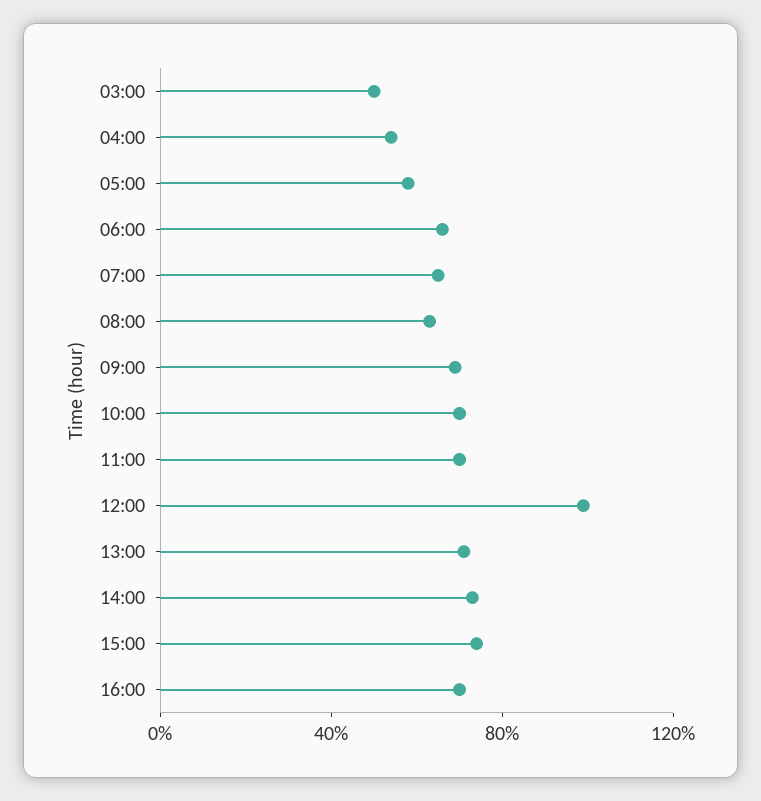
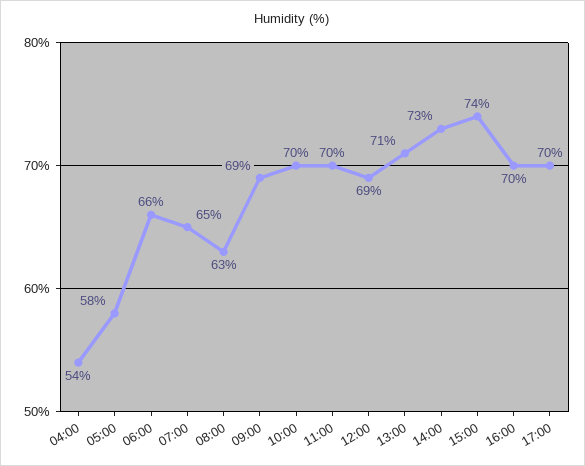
03:00: 50 -> none
12:00: 100 -> 69
17:00: none -> 70

